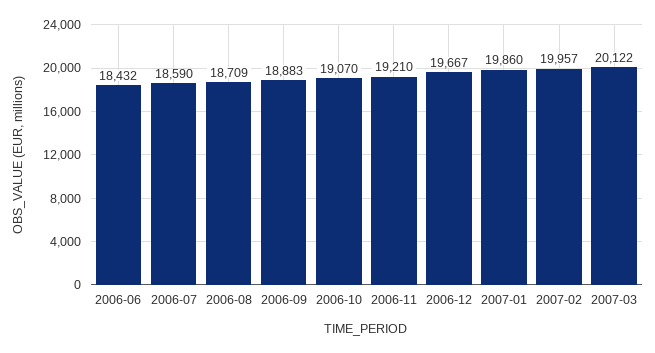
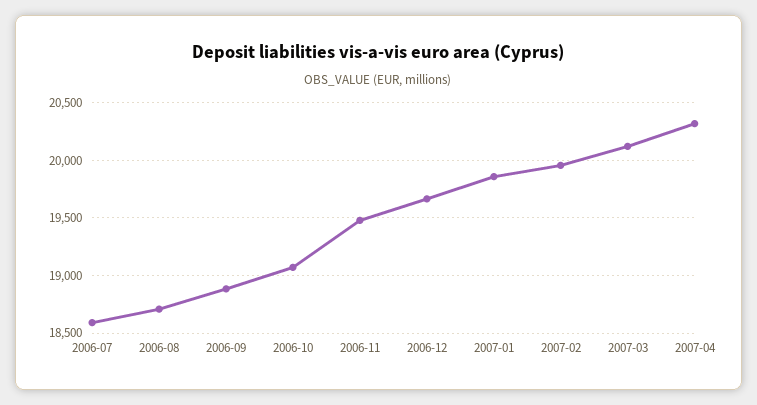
2006-06: 18432 -> none
2006-11: 19210 -> 19500
2007-04: none -> 20300

